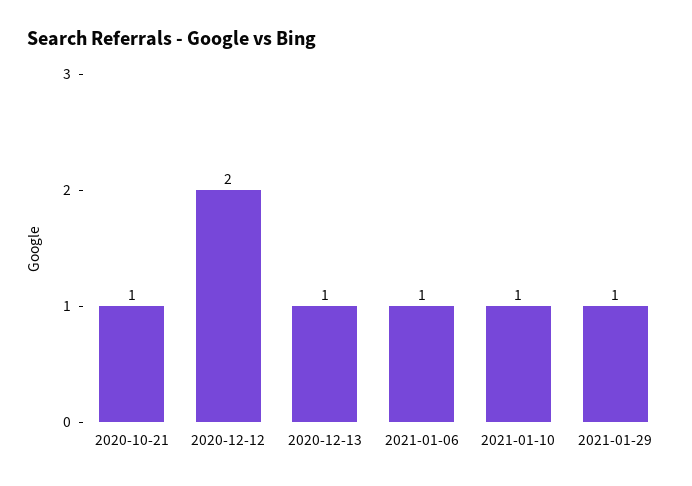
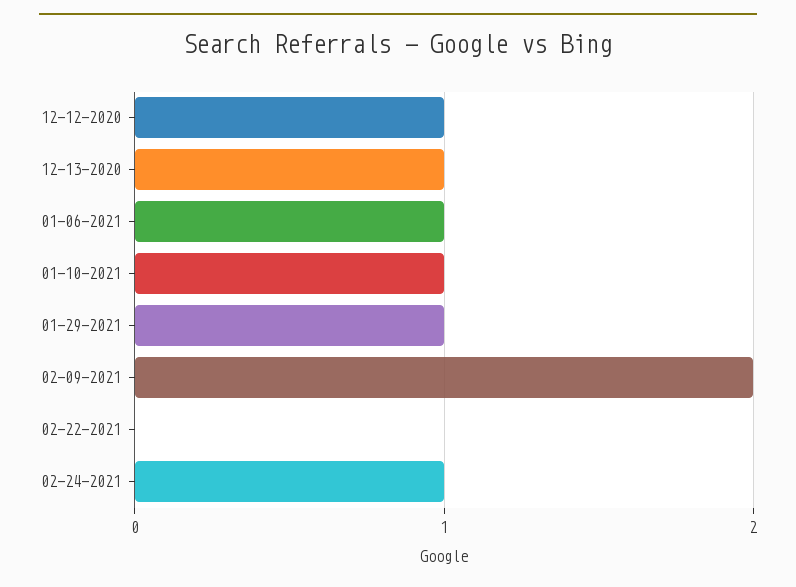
2020-10-21: 1 -> none
2020-12-12: 2 -> 1
02-09-2021: none -> 2
02-22-2021: none -> 0
02-24-2021: none -> 1

